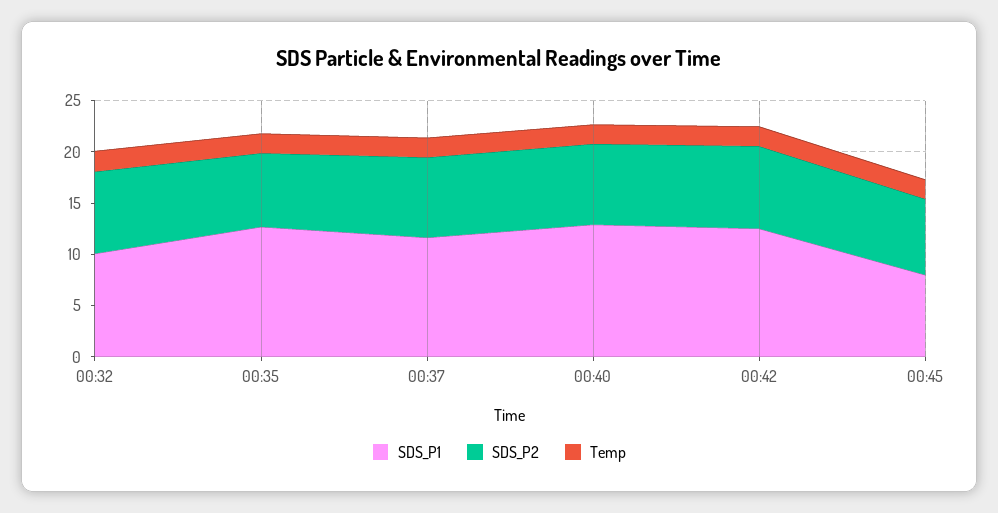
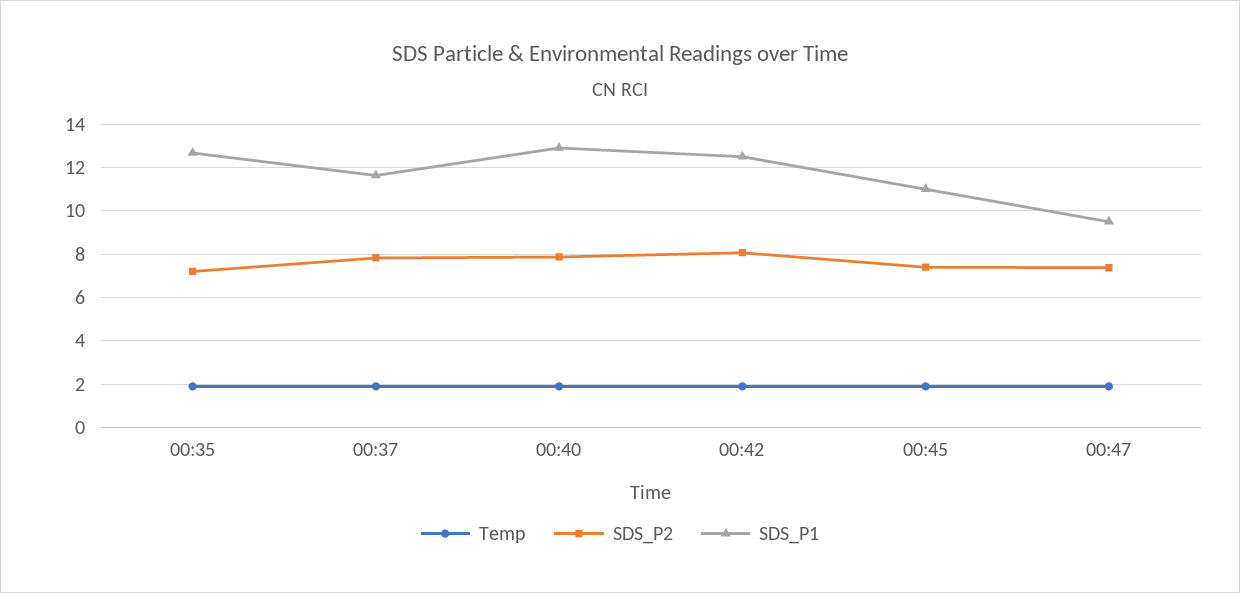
SDS_P1, 00:32: 10 -> none
SDS_P2, 00:32: 8 -> none
Temp, 00:32: 2 -> none
SDS_P1, 00:45: 8 -> 11
Temp, 00:47: none -> 2
SDS_P2, 00:47: none -> 7.5
SDS_P1, 00:47: none -> 9.5

